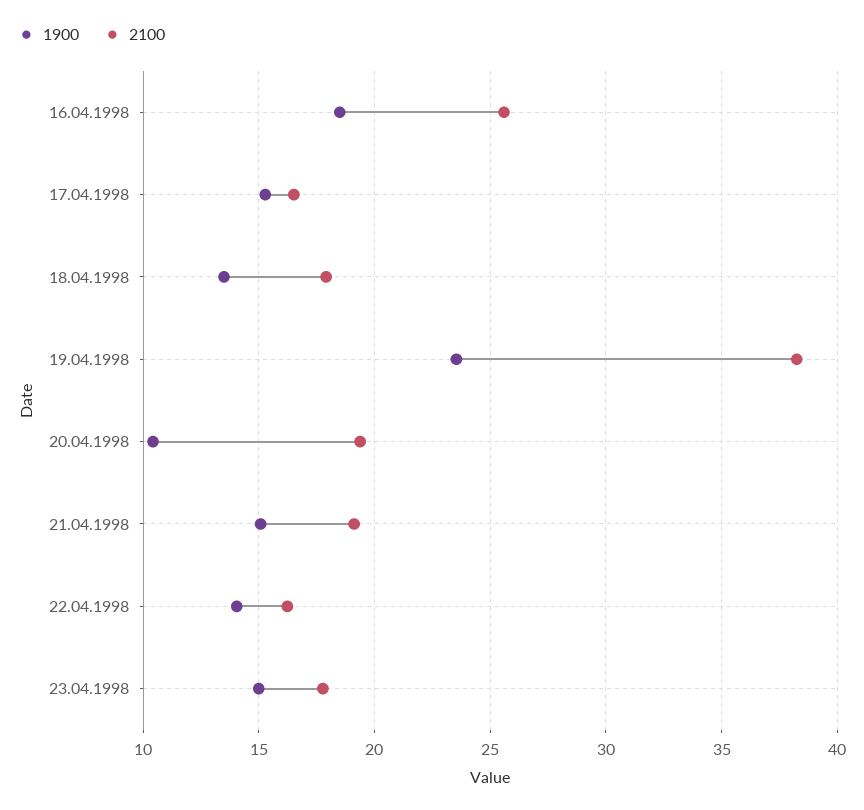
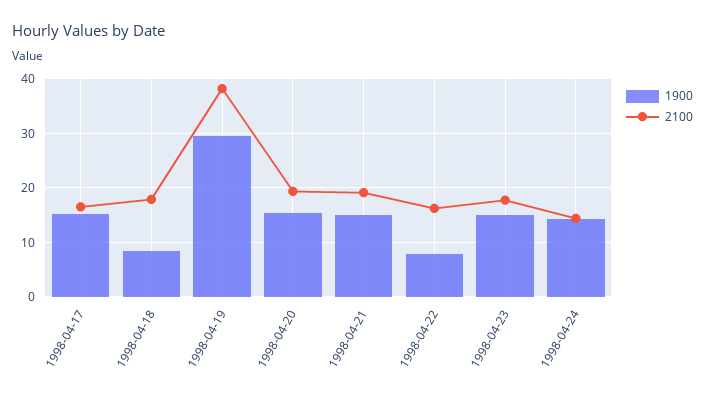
1900, 16.04.1998: 18.5 -> none
2100, 16.04.1998: 25.5 -> none
1900, 18.04.1998: 13.5 -> 8
1900, 19.04.1998: 23.5 -> 30
1900, 20.04.1998: 10.5 -> 16
1900, 22.04.1998: 14 -> 8
1900, 1998-04-24: none -> 14
2100, 1998-04-24: none -> 14

